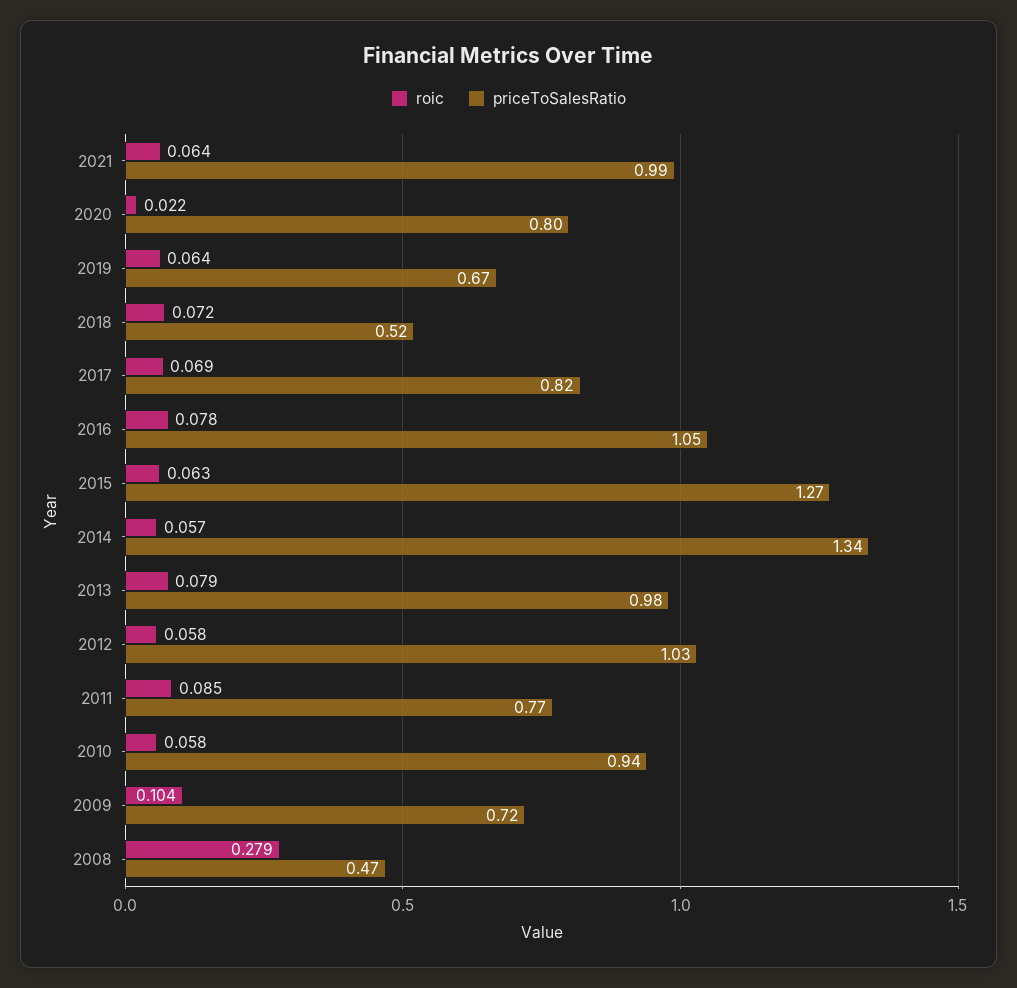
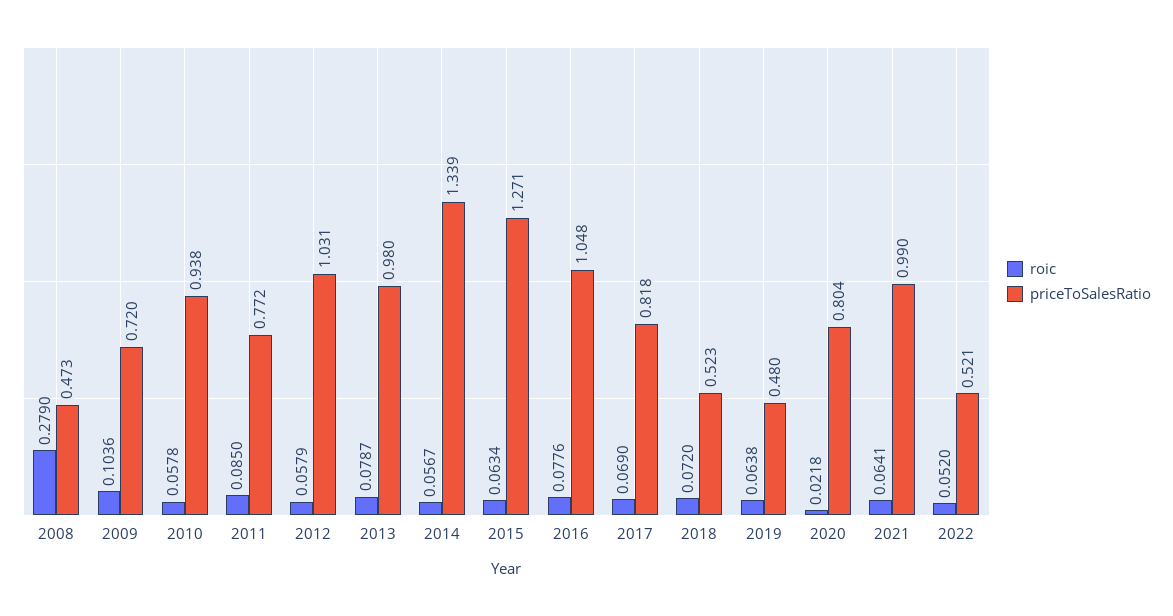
priceToSalesRatio, 2019: 0.67 -> 0.48
roic, 2022: none -> 0.052
priceToSalesRatio, 2022: none -> 0.521

